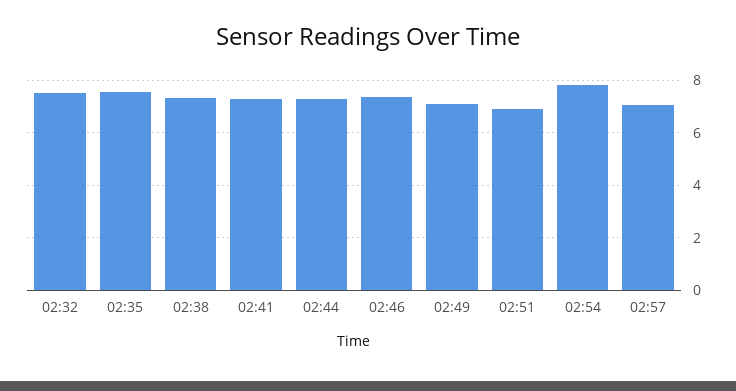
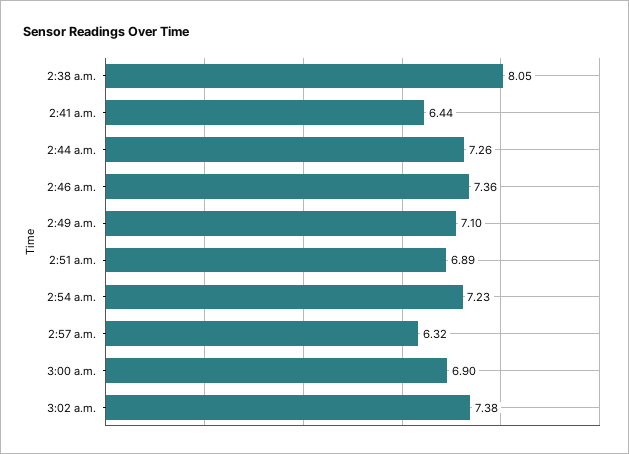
02:32: 7.5 -> none
02:35: 7.5 -> none
02:38: 7.25 -> 8.05
02:41: 7.25 -> 6.44
02:54: 7.75 -> 7.23
02:57: 7 -> 6.32
3:00 a.m.: none -> 6.9
3:02 a.m.: none -> 7.38

